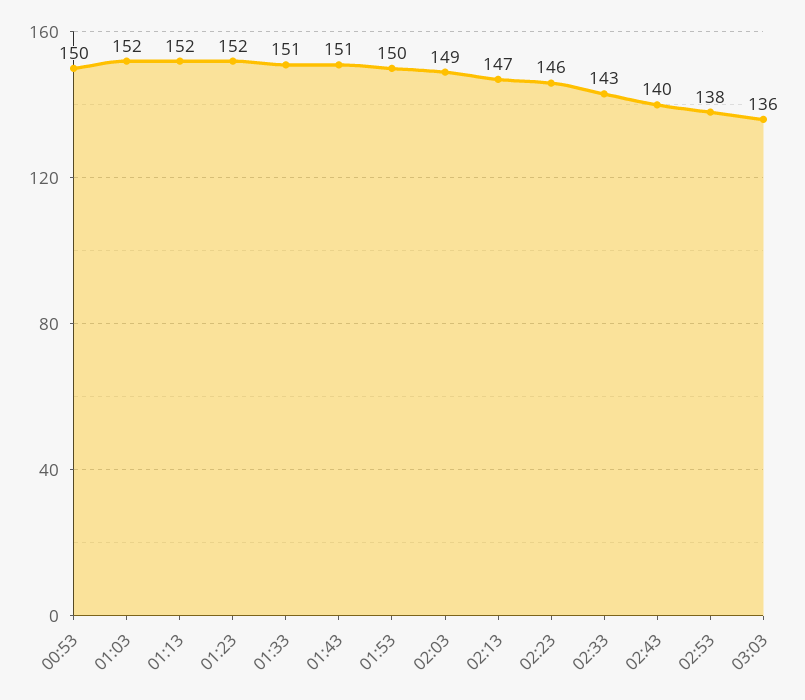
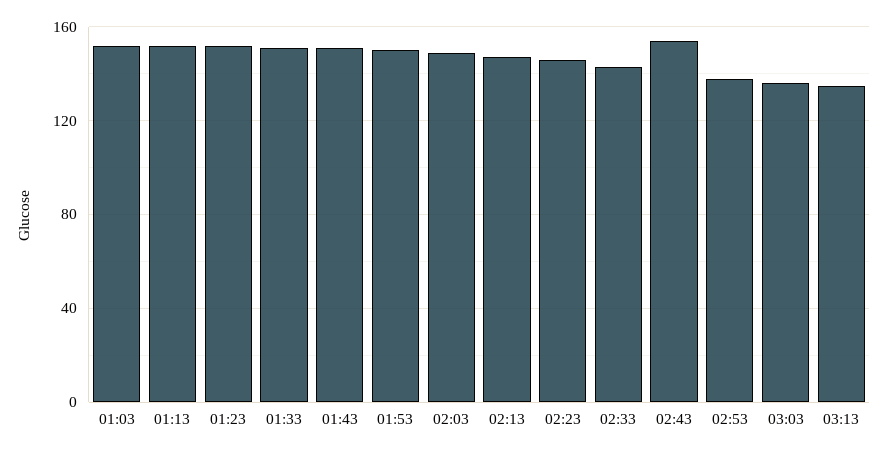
00:53: 150 -> none
02:43: 140 -> 155
03:13: none -> 135

